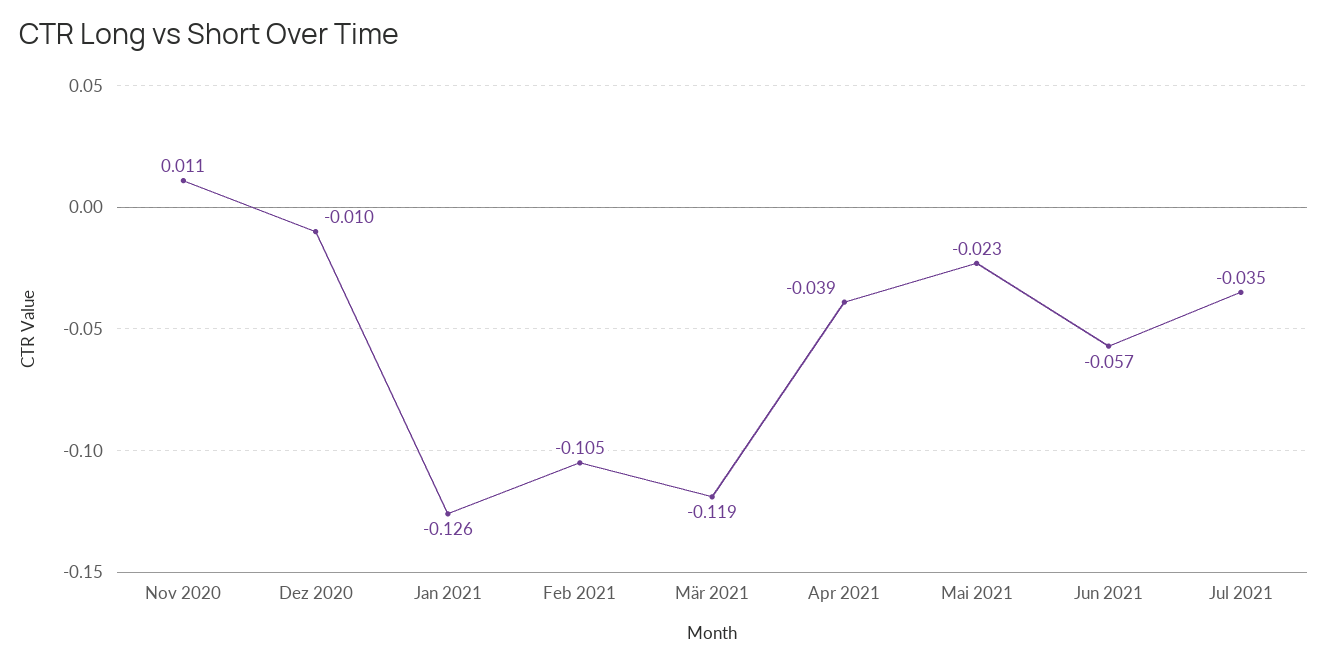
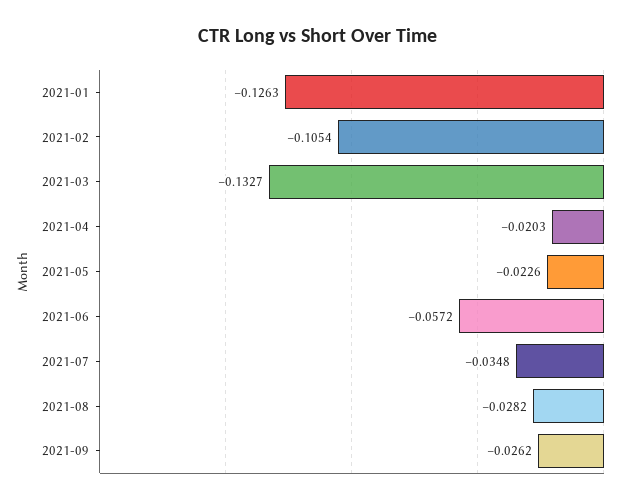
Nov 2020: 0.011 -> none
Dez 2020: -0.01 -> none
Mär 2021: -0.119 -> -0.1327
Apr 2021: -0.039 -> -0.0203
2021-08: none -> -0.0282
2021-09: none -> -0.0262

